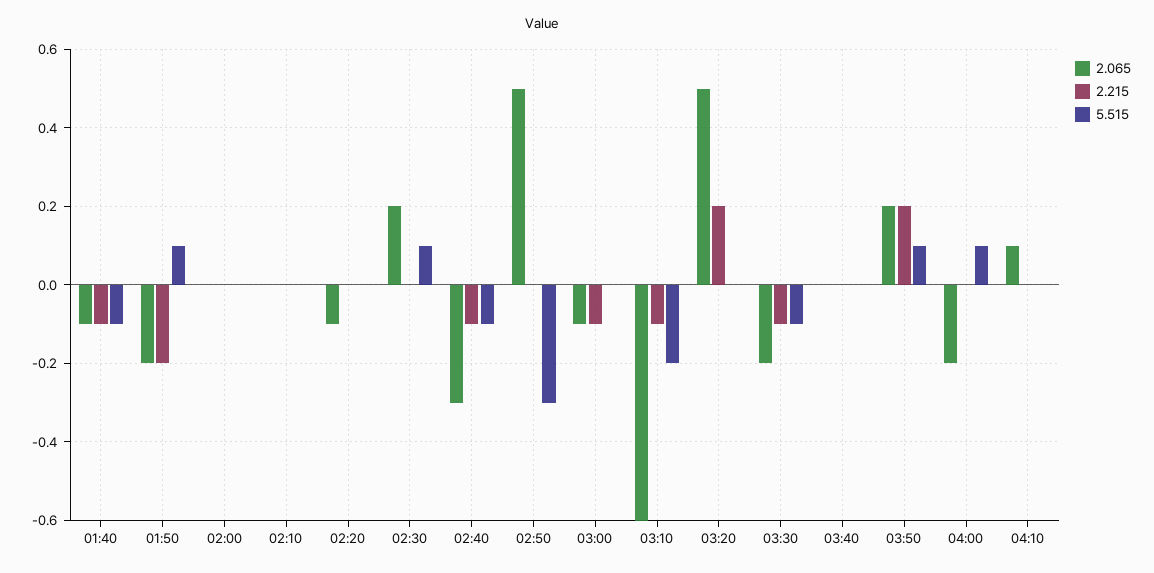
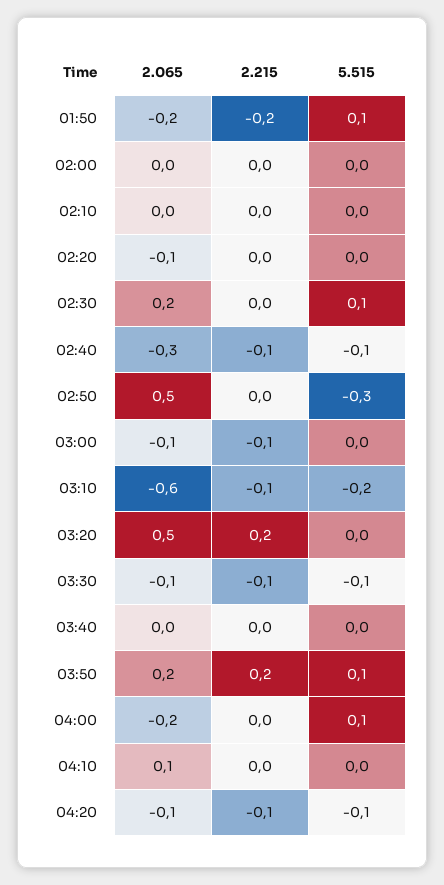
2.065, 01:40: -0.1 -> none
2.215, 01:40: -0.1 -> none
5.515, 01:40: -0.1 -> none
2.065, 03:30: -0.2 -> -0.1
2.065, 04:20: none -> -0.1
2.215, 04:20: none -> -0.1
5.515, 04:20: none -> -0.1

